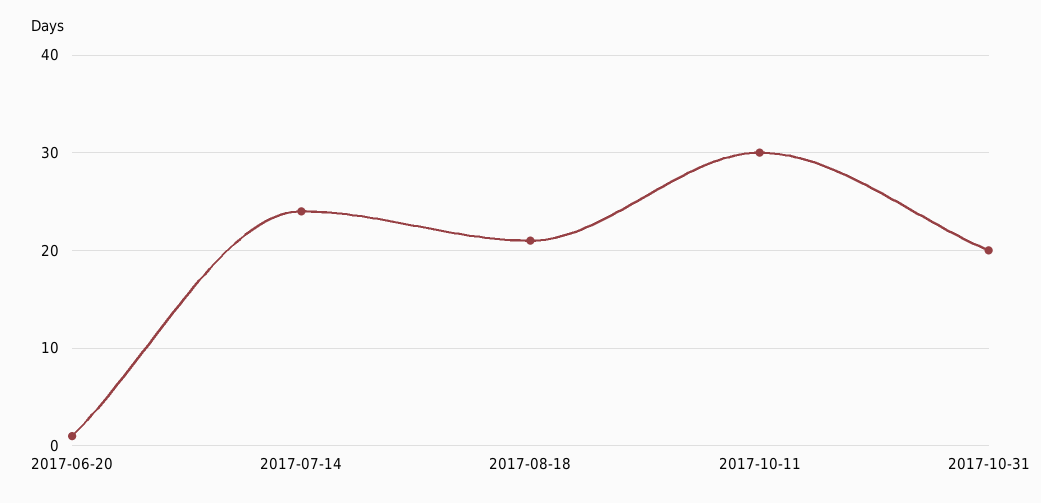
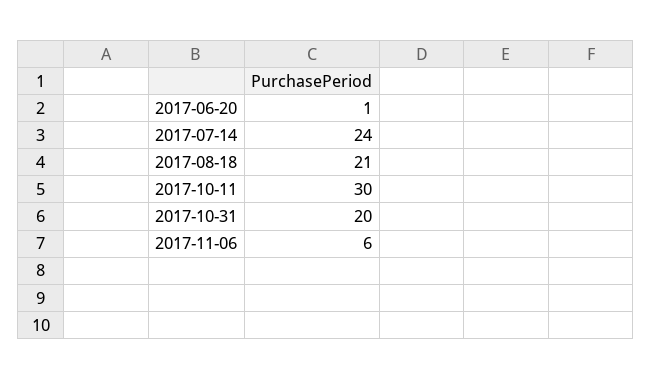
2017-11-06: none -> 6

